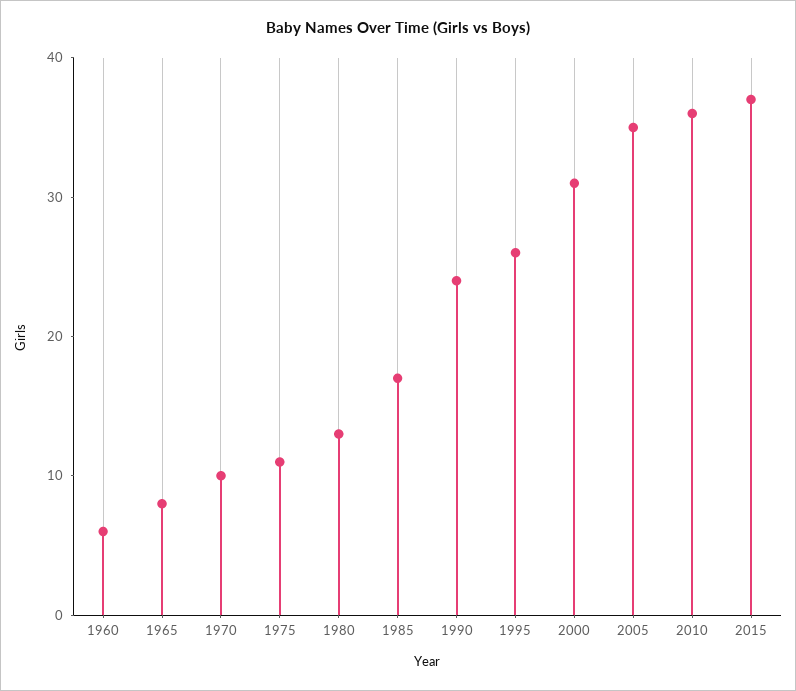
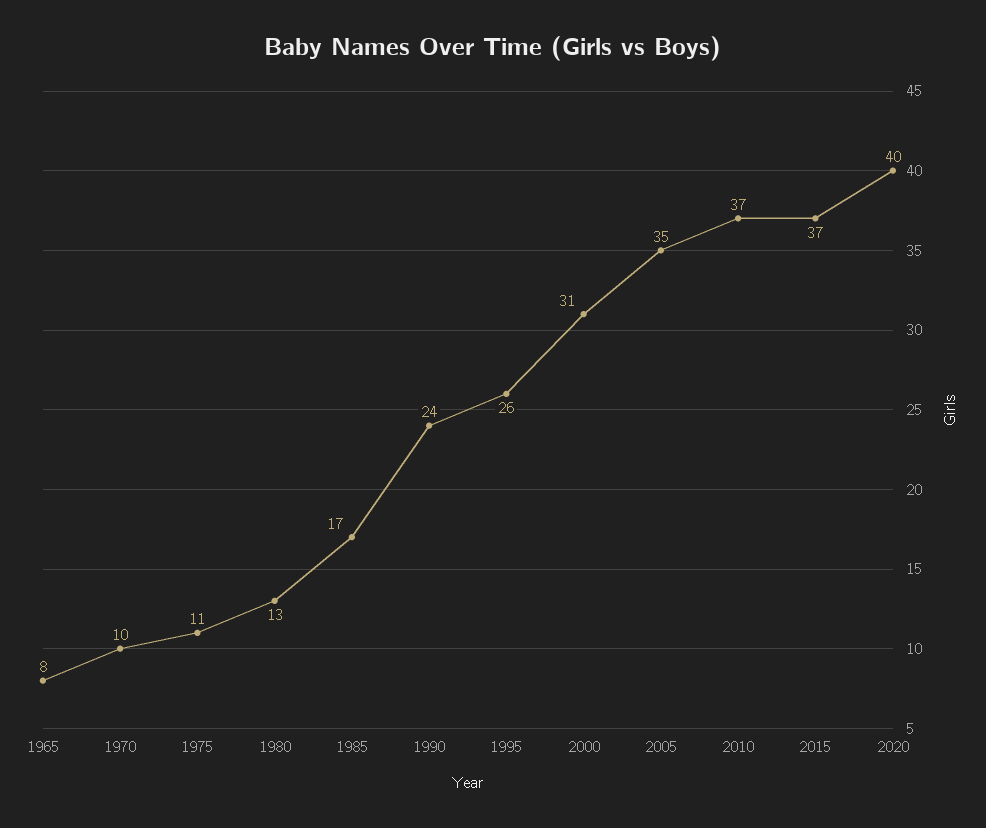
1960: 6 -> none
2010: 36 -> 37
2020: none -> 40

